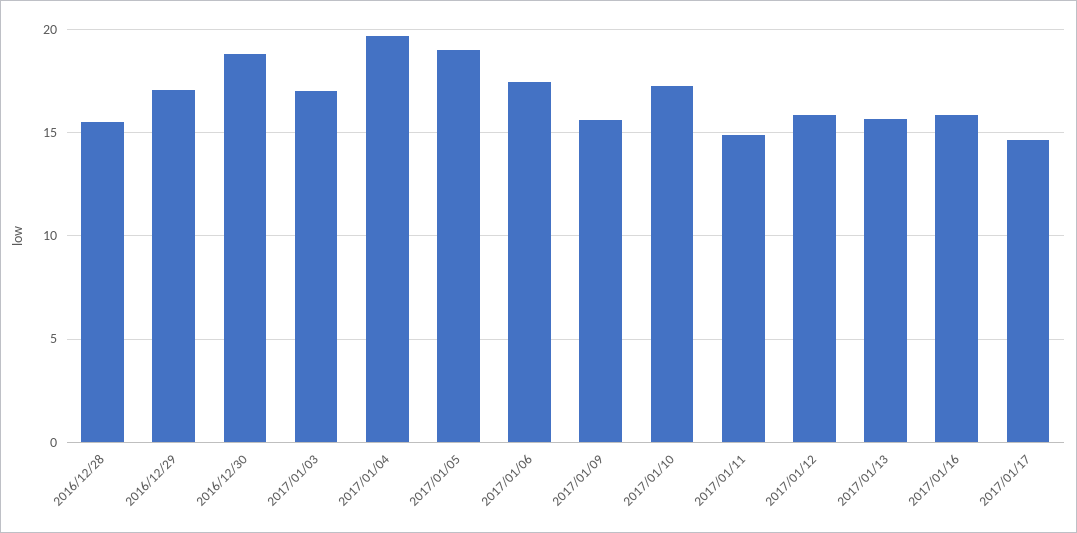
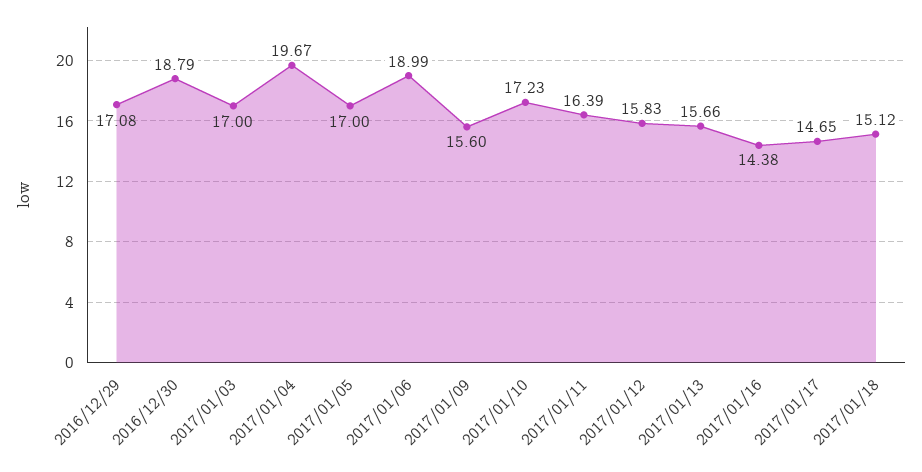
2016/12/28: 15.5 -> none
2017/01/05: 19 -> 17
2017/01/06: 17.5 -> 18.99
2017/01/11: 15 -> 16.39
2017/01/16: 16 -> 14.38
2017/01/18: none -> 15.12

